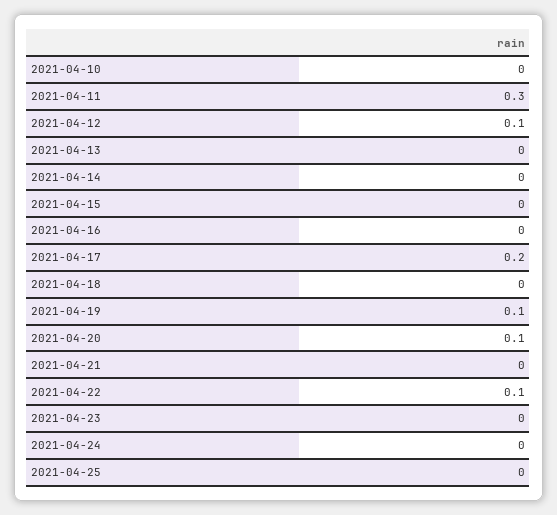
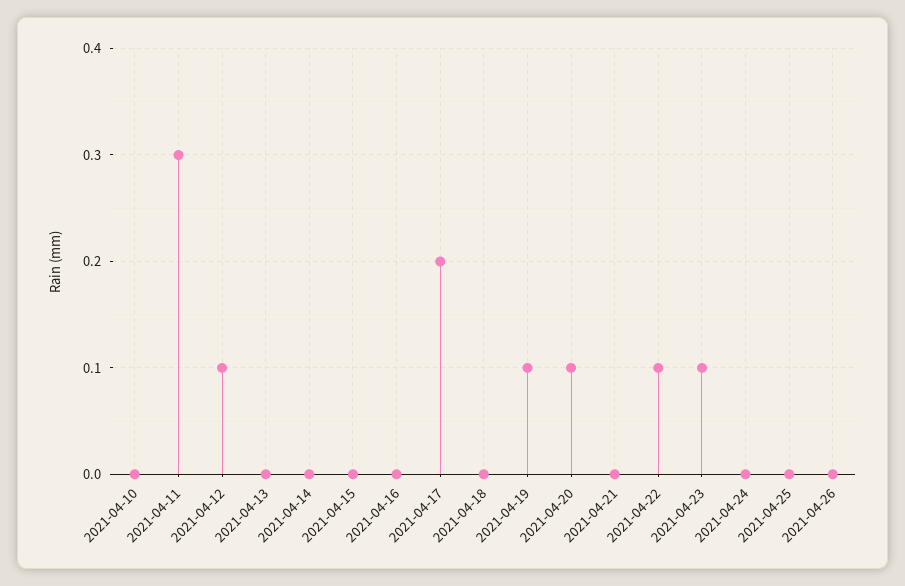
2021-04-23: 0 -> 0.1
2021-04-26: none -> 0

